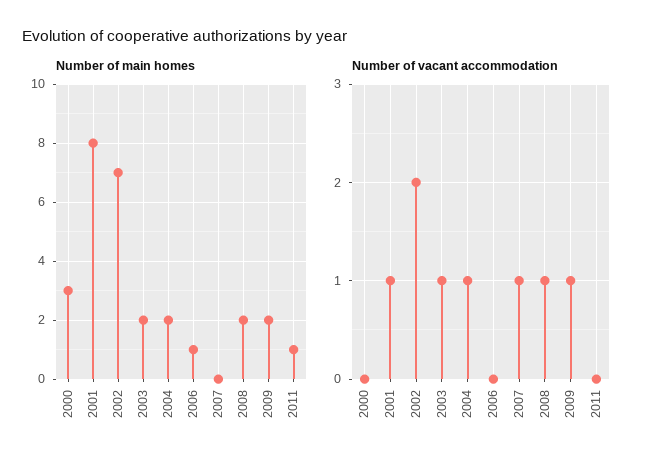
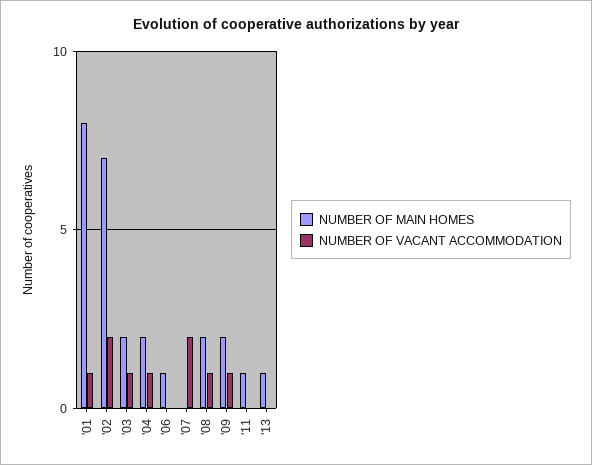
Number of main homes, 2000: 3 -> none
Number of vacant accommodation, 2000: 0 -> none
Number of vacant accommodation, 2007: 1 -> 2
Number of main homes, '13: none -> 1
Number of vacant accommodation, '13: none -> 0

